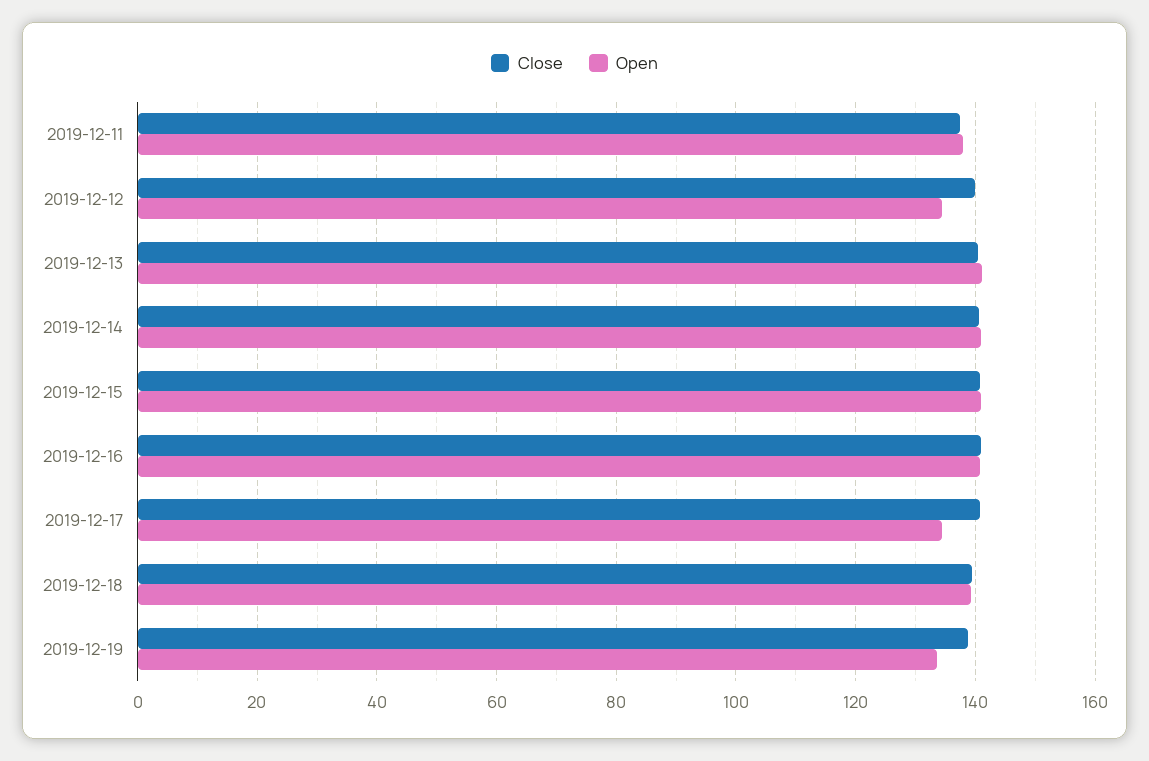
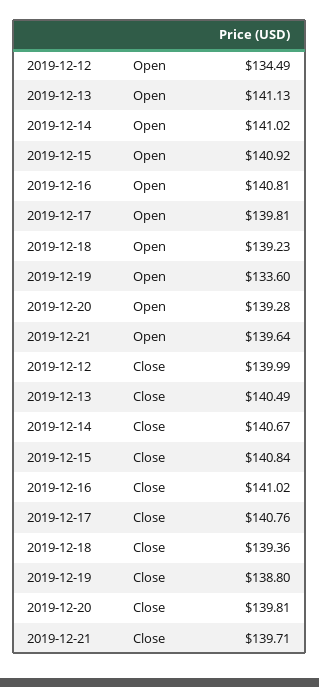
Close, 2019-12-11: 138 -> none
Open, 2019-12-11: 138 -> none
Open, 2019-12-17: 134 -> 139.81
Open, 2019-12-20: none -> 139.28
Open, 2019-12-21: none -> 139.64
Close, 2019-12-20: none -> 139.81
Close, 2019-12-21: none -> 139.71

